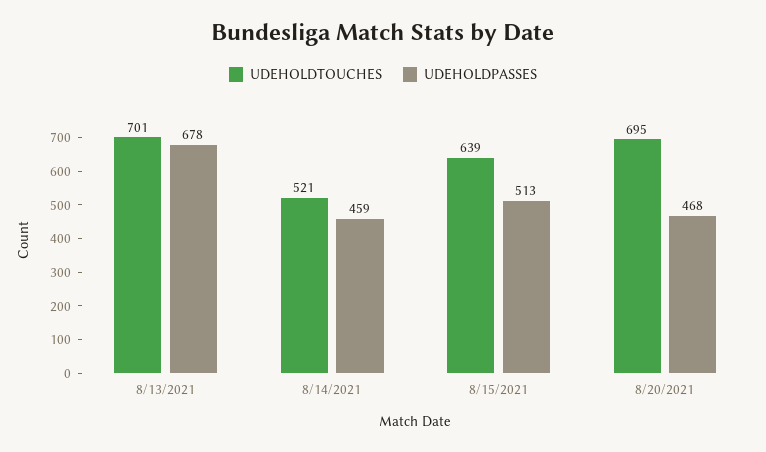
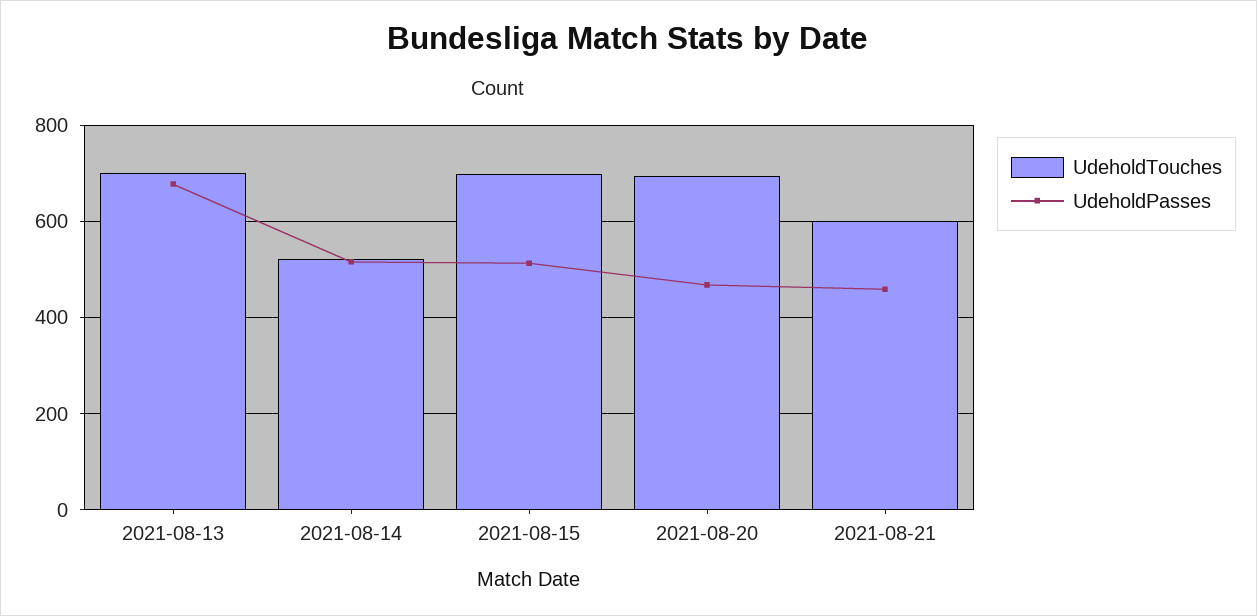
UDEHOLDPASSES, 8/14/2021: 459 -> 520
UDEHOLDTOUCHES, 8/15/2021: 639 -> 700
UDEHOLDTOUCHES, 2021-08-21: none -> 600
UDEHOLDPASSES, 2021-08-21: none -> 460

